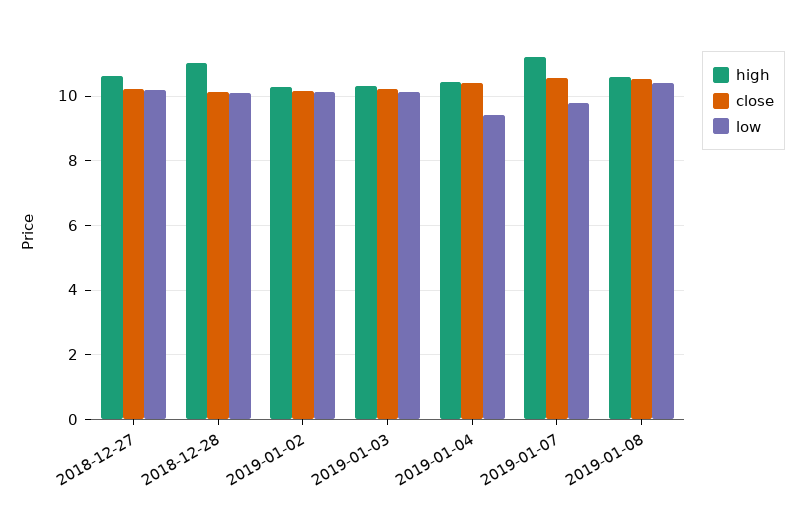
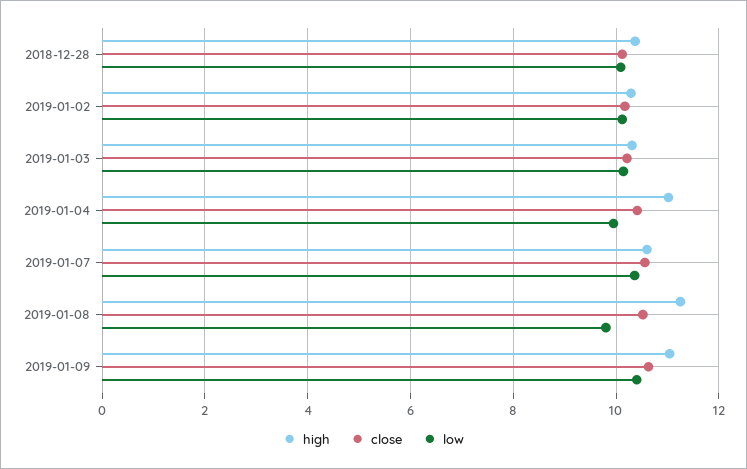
high, 2018-12-27: 10.6 -> none
close, 2018-12-27: 10.2 -> none
low, 2018-12-27: 10.2 -> none
high, 2018-12-28: 11 -> 10.4
high, 2019-01-04: 10.4 -> 11
low, 2019-01-04: 9.4 -> 10
high, 2019-01-07: 11.2 -> 10.6
low, 2019-01-07: 9.8 -> 10.4
high, 2019-01-08: 10.6 -> 11.2
low, 2019-01-08: 10.4 -> 9.8
high, 2019-01-09: none -> 11
close, 2019-01-09: none -> 10.6
low, 2019-01-09: none -> 10.4

